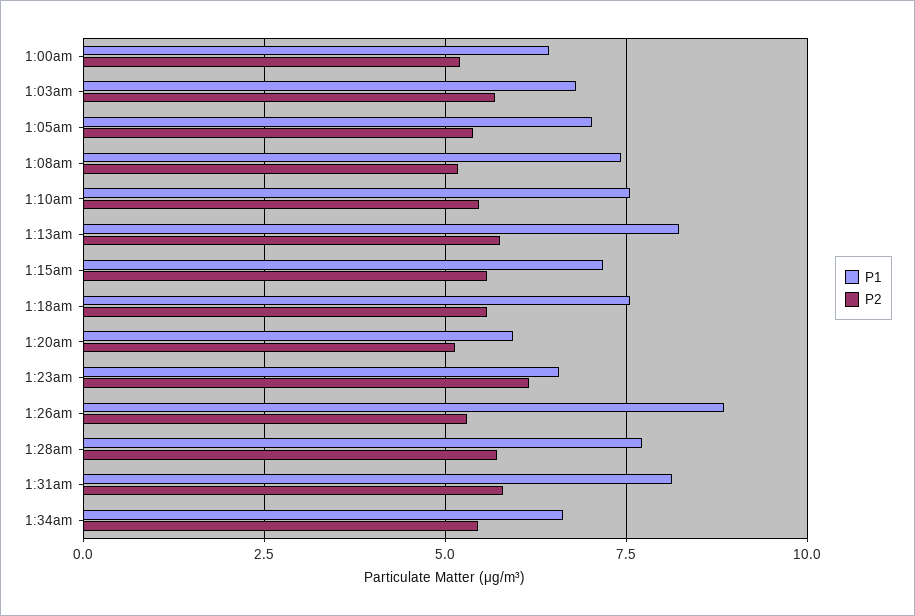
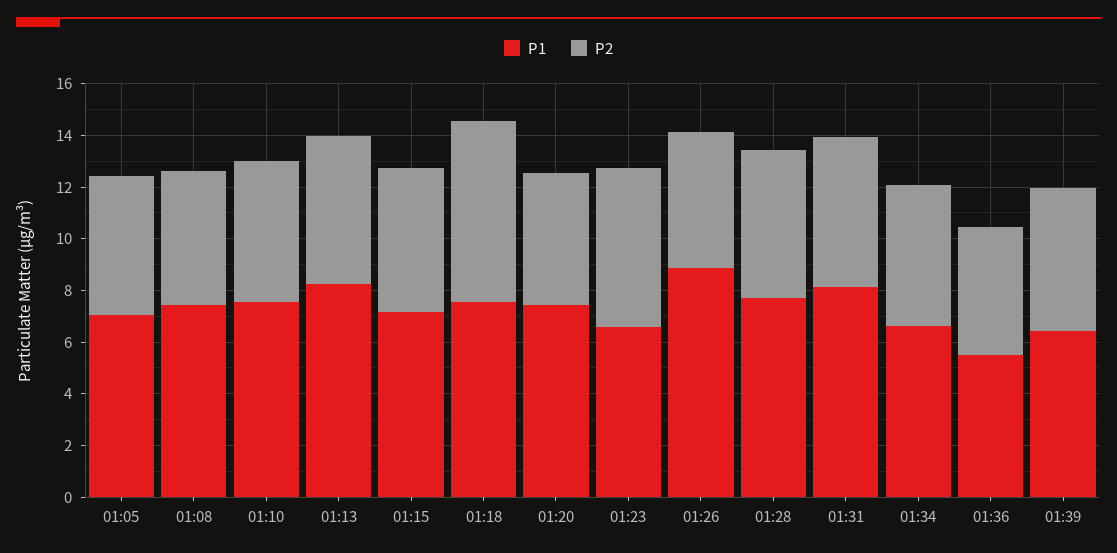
P1, 1:00am: 6.5 -> none
P2, 1:00am: 5.25 -> none
P1, 1:03am: 6.75 -> none
P2, 1:03am: 5.75 -> none
P2, 1:18am: 5.5 -> 7
P1, 1:20am: 6 -> 7.5
P1, 01:36: none -> 5.5
P2, 01:36: none -> 5
P1, 01:39: none -> 6.5
P2, 01:39: none -> 5.5

